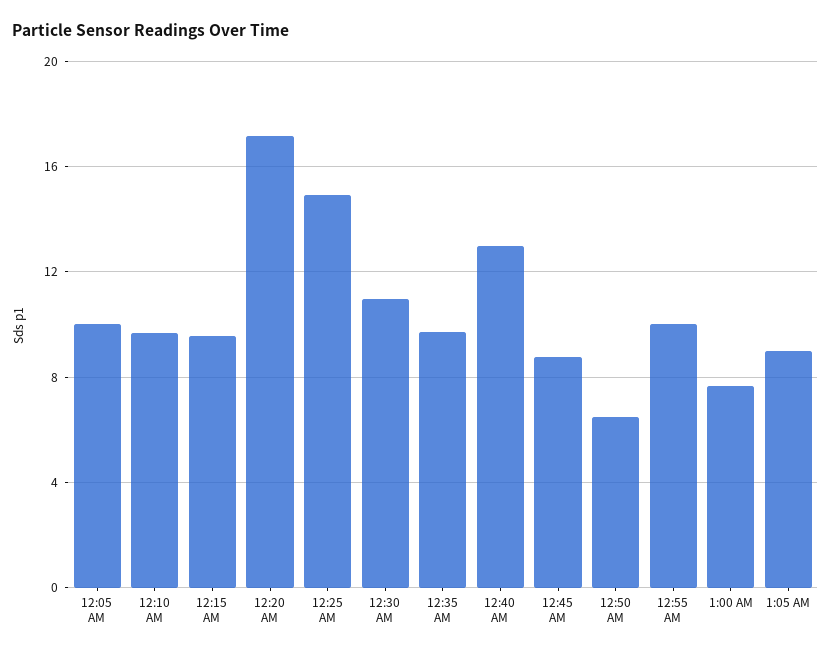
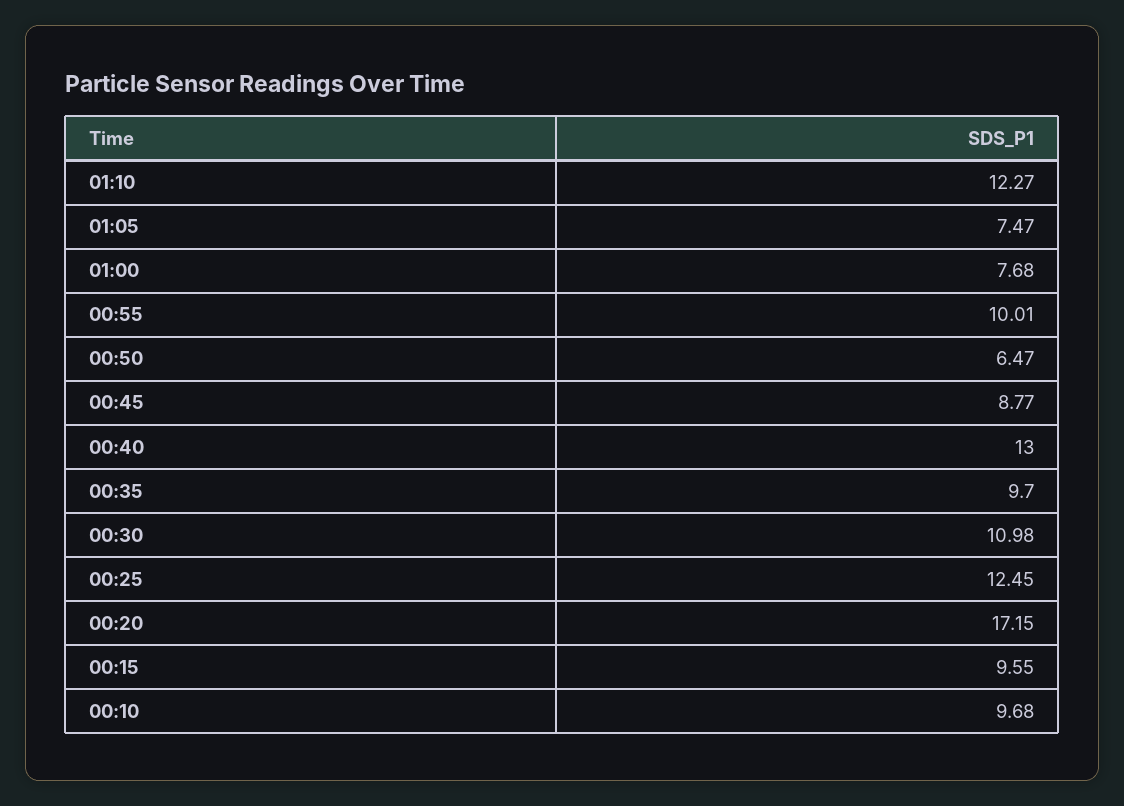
12:05 AM: 10 -> none
12:25 AM: 15 -> 12.45
1:05 AM: 9 -> 7.47
01:10: none -> 12.27

